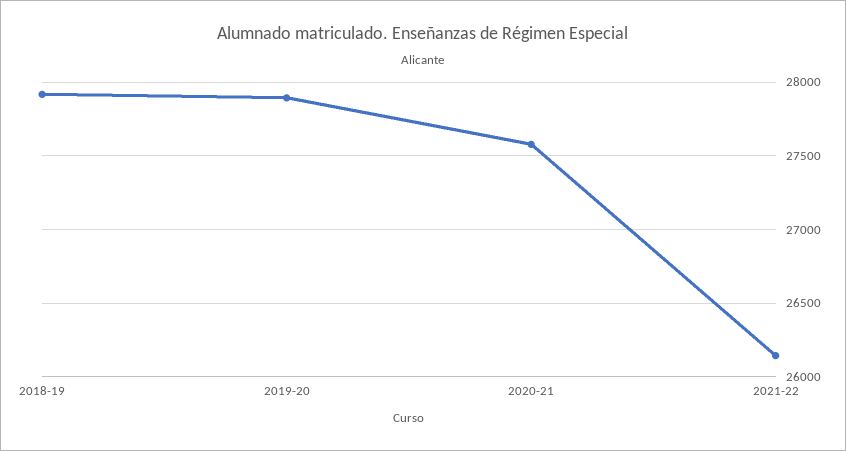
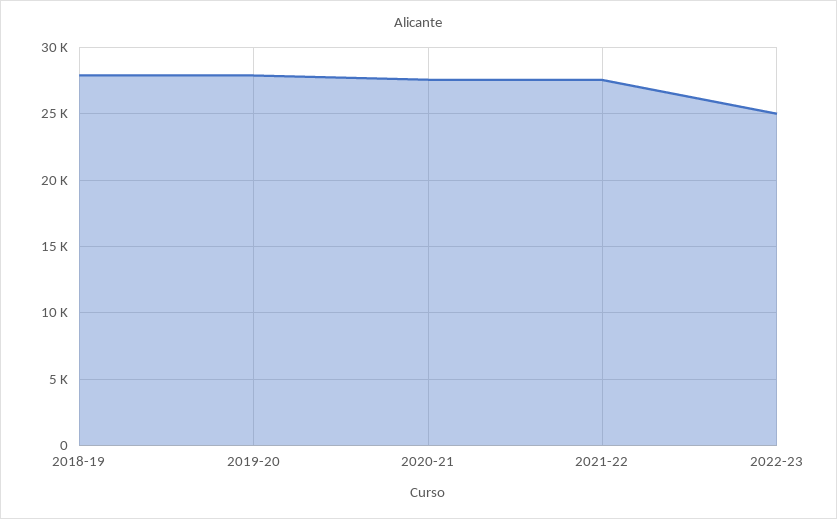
2021-22: 26150 -> 27500
2022-23: none -> 25000

